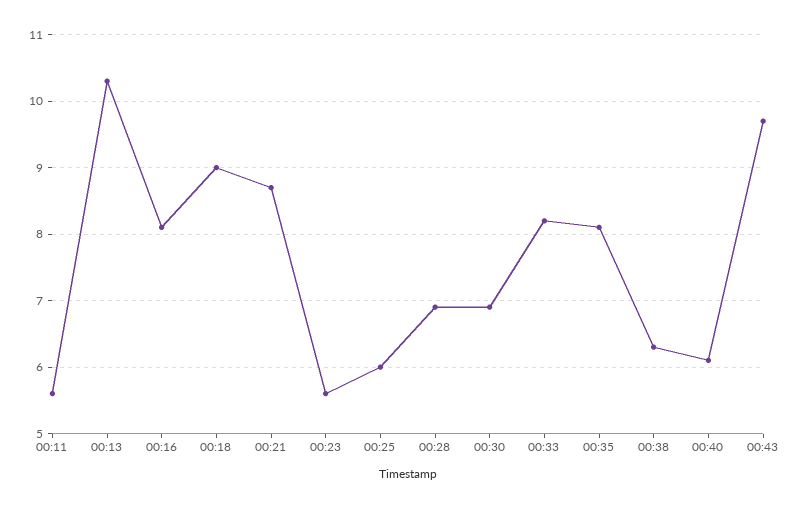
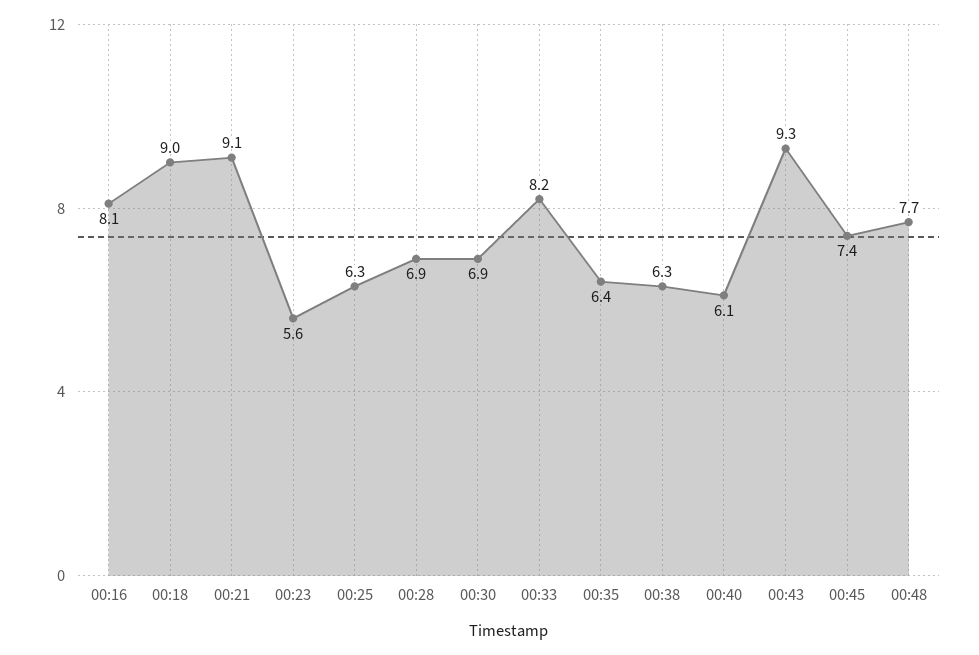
00:11: 5.6 -> none
00:13: 10.3 -> none
00:21: 8.7 -> 9.1
00:25: 6 -> 6.3
00:35: 8.1 -> 6.4
00:43: 9.7 -> 9.3
00:45: none -> 7.4
00:48: none -> 7.7

